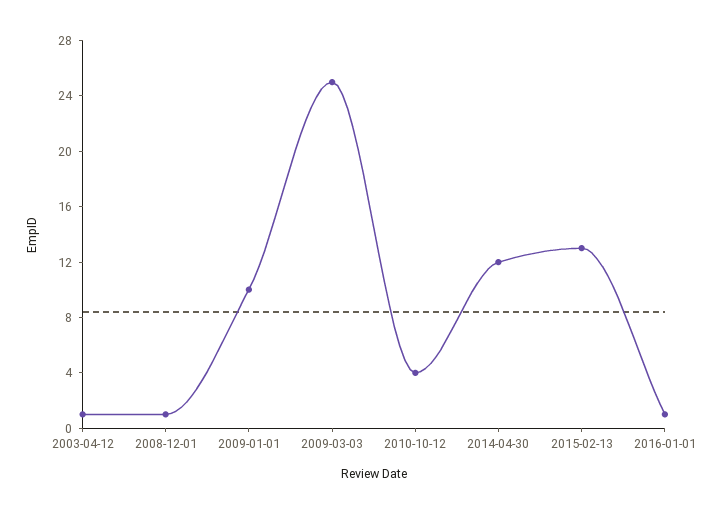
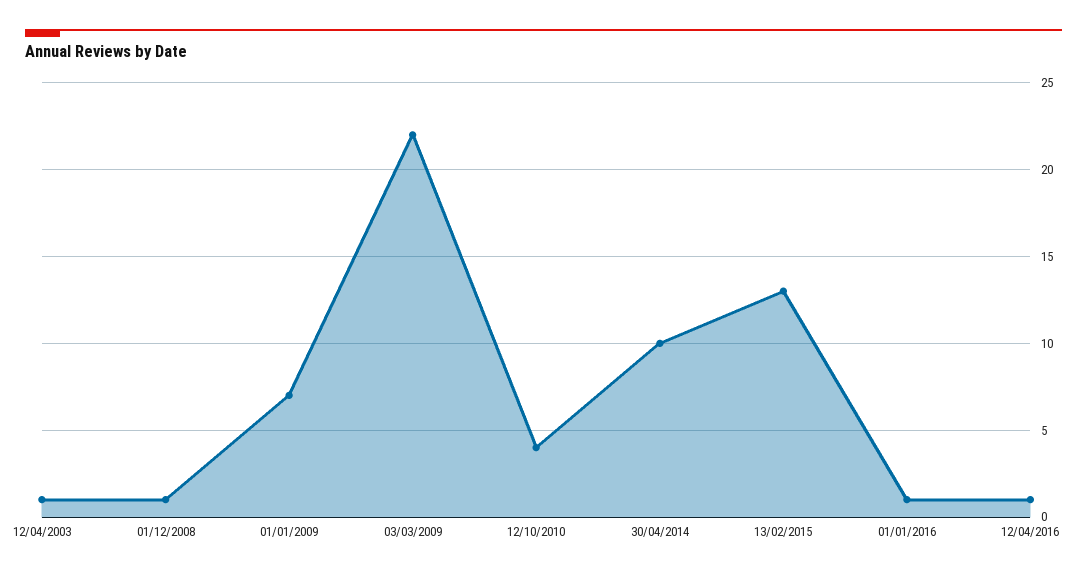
2009-01-01: 10 -> 7
2009-03-03: 25 -> 22
2014-04-30: 12 -> 10
12/04/2016: none -> 1

